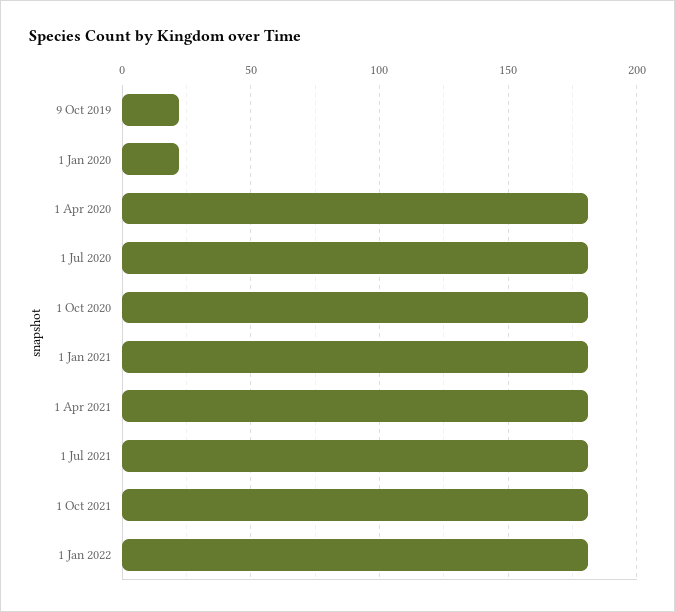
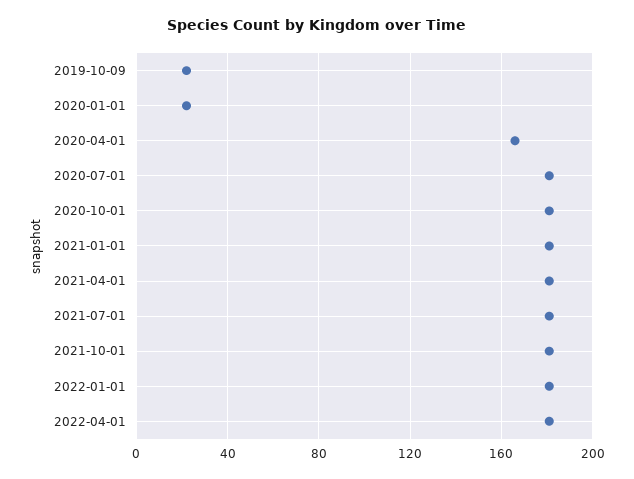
1 Apr 2020: 180 -> 165
2022-04-01: none -> 180

